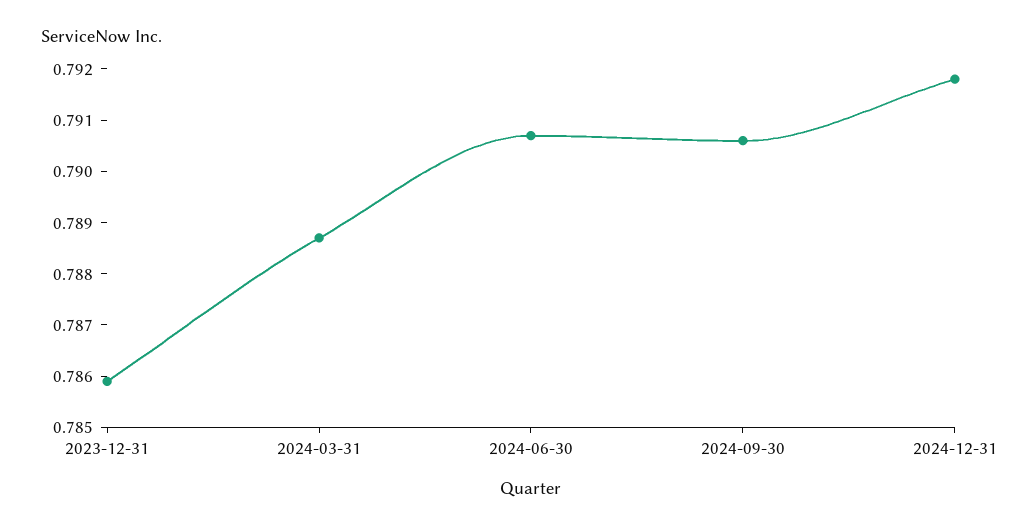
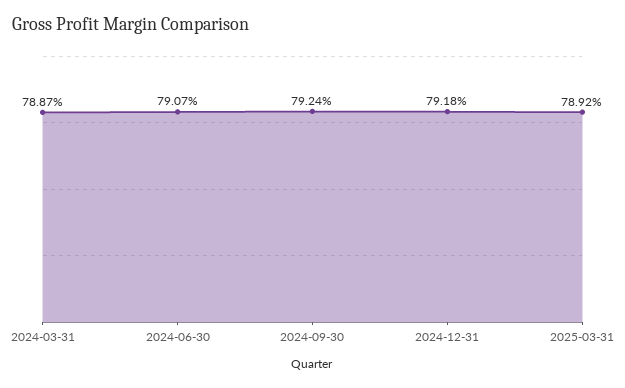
2023-12-31: 0.786 -> none
2024-09-30: 0.7905 -> 0.7924
2025-03-31: none -> 0.7892

